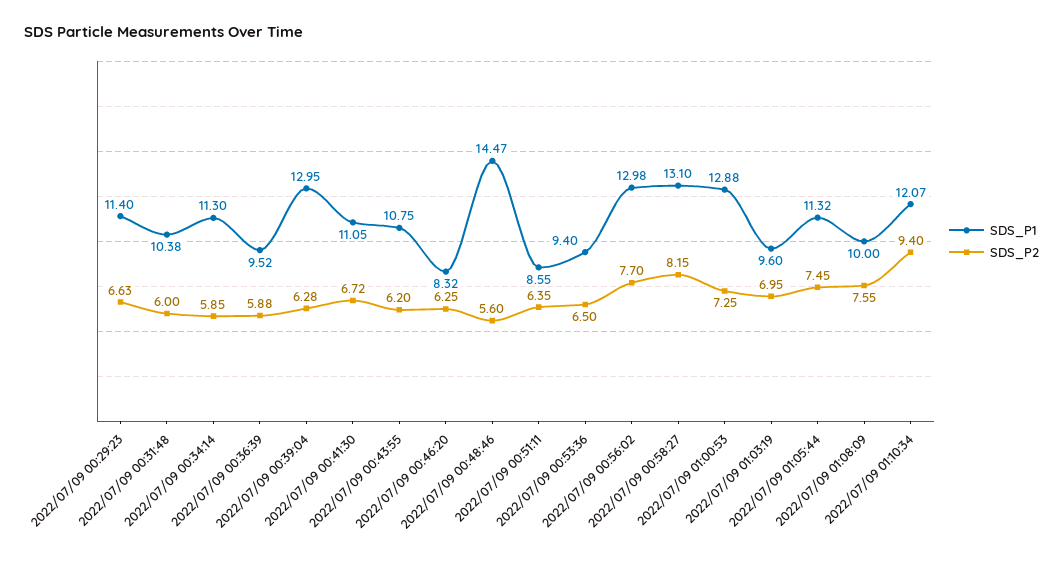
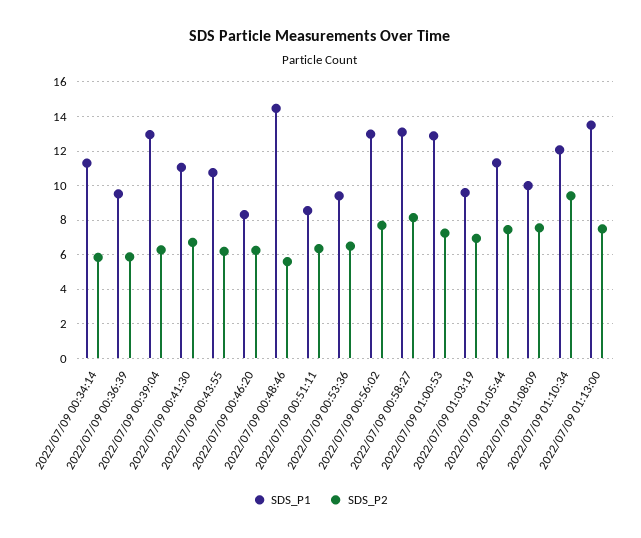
SDS_P1, 2022/07/09 00:29:23: 11.4 -> none
SDS_P2, 2022/07/09 00:29:23: 6.63 -> none
SDS_P1, 2022/07/09 00:31:48: 10.38 -> none
SDS_P2, 2022/07/09 00:31:48: 6 -> none
SDS_P1, 2022/07/09 01:13:00: none -> 13.5
SDS_P2, 2022/07/09 01:13:00: none -> 7.5

